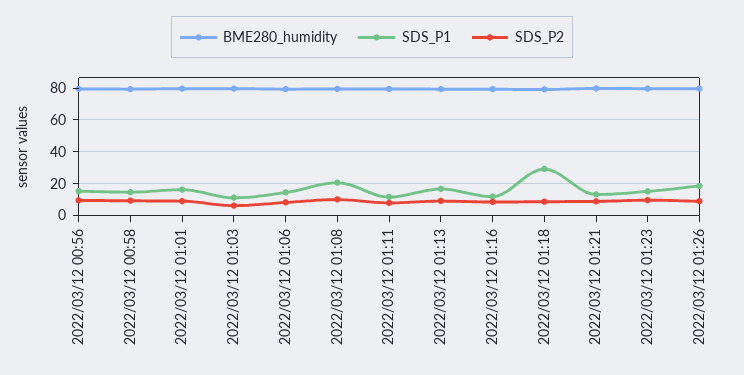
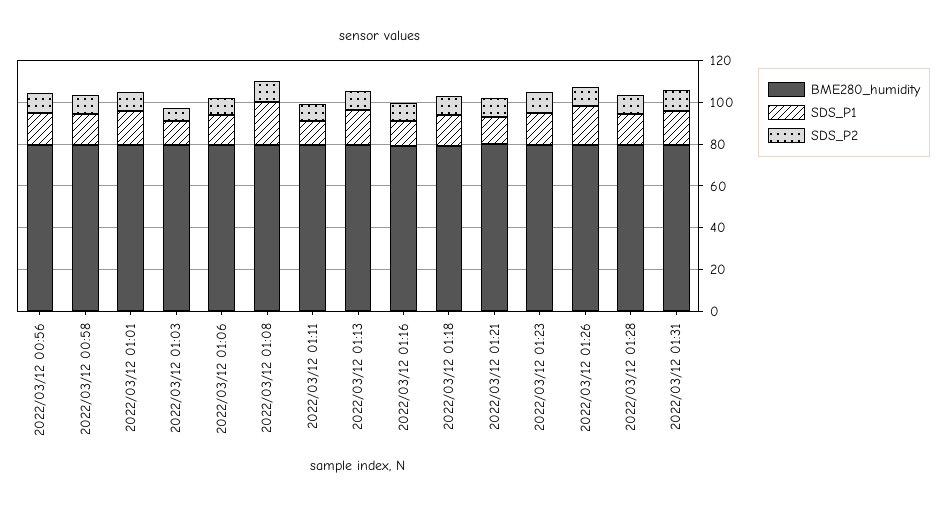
SDS_P1, 2022/03/12 01:18: 30 -> 15
BME280_humidity, 2022/03/12 01:28: none -> 80
SDS_P1, 2022/03/12 01:28: none -> 15
SDS_P2, 2022/03/12 01:28: none -> 10
BME280_humidity, 2022/03/12 01:31: none -> 80
SDS_P1, 2022/03/12 01:31: none -> 15
SDS_P2, 2022/03/12 01:31: none -> 10

